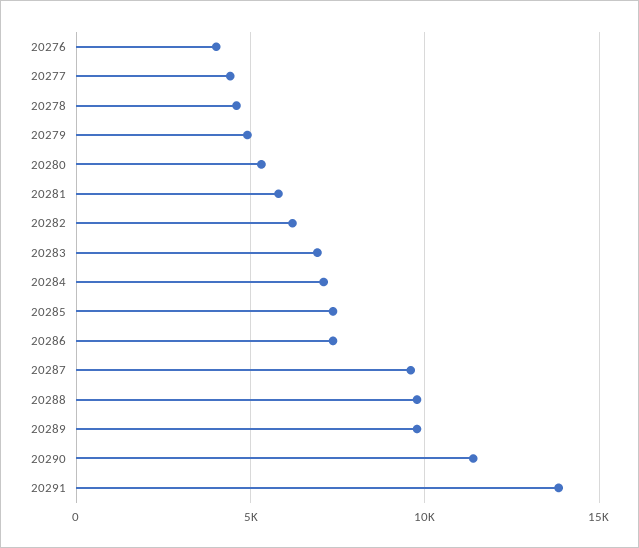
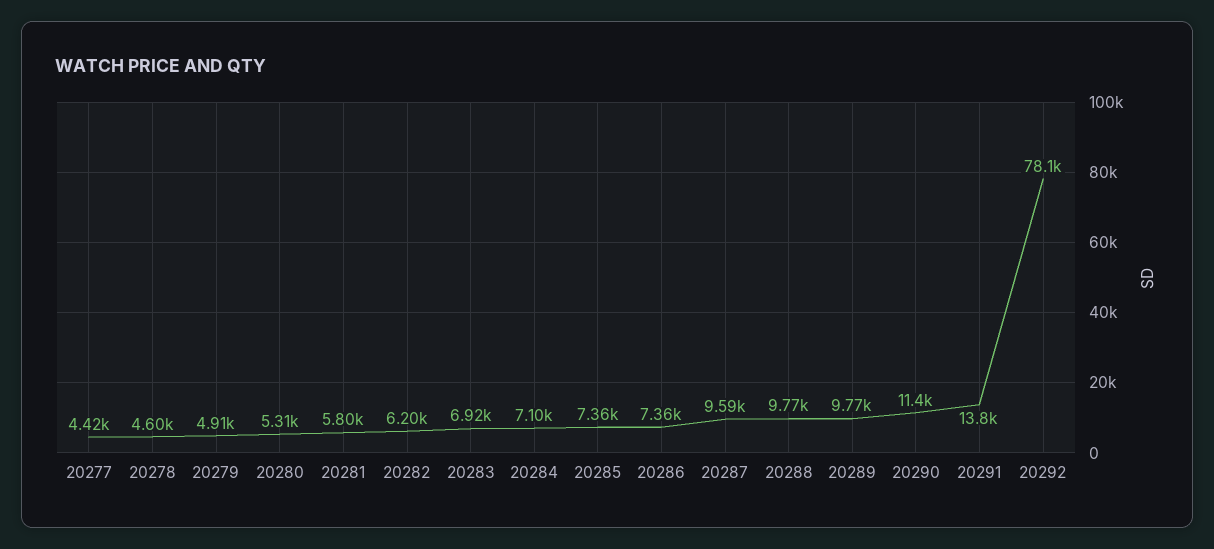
20276: 4000 -> none
20292: none -> 78100

